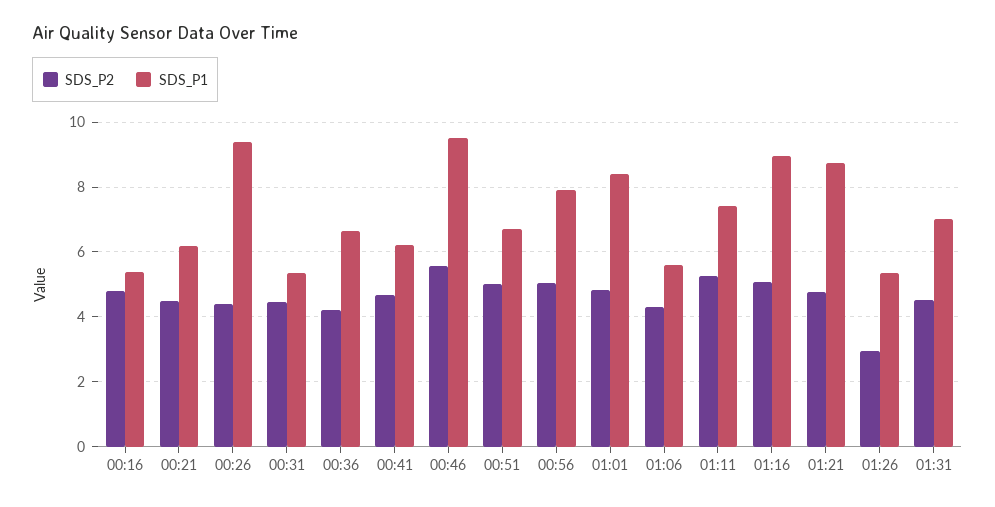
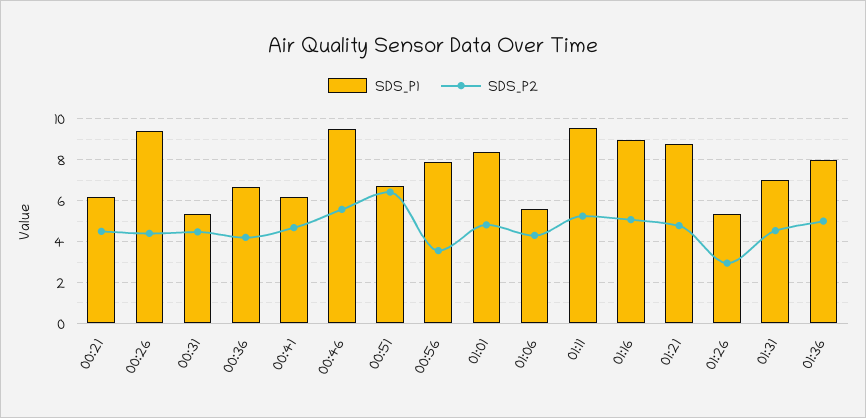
SDS_P2, 00:16: 4.8 -> none
SDS_P1, 00:16: 5.4 -> none
SDS_P2, 00:51: 5 -> 6.5
SDS_P2, 00:56: 5 -> 3.5
SDS_P1, 01:11: 7.4 -> 9.5
SDS_P1, 01:36: none -> 8
SDS_P2, 01:36: none -> 5

